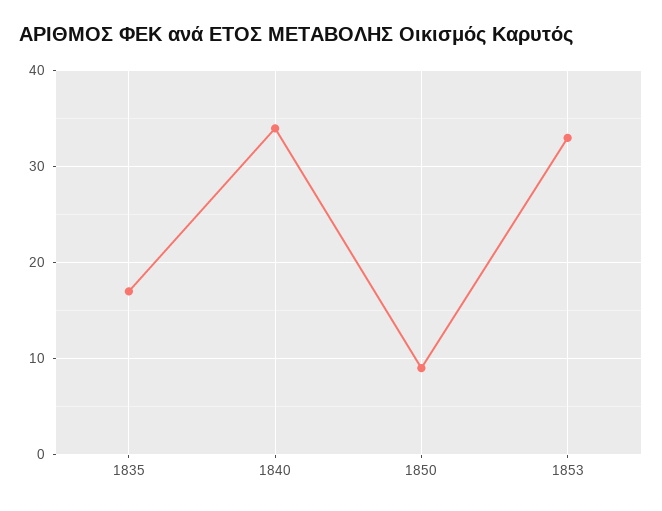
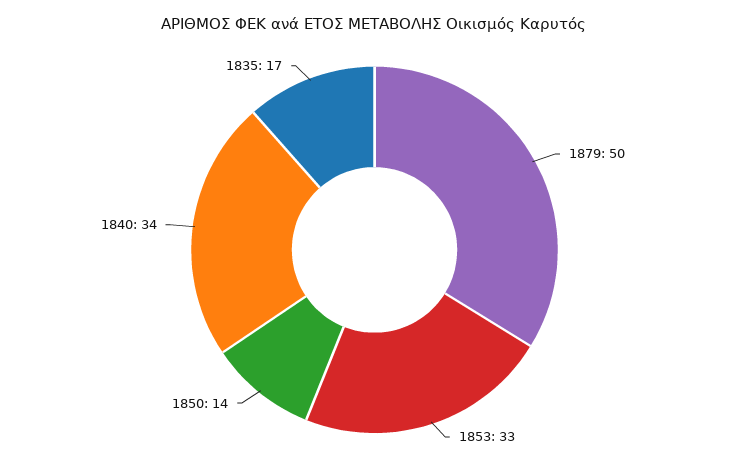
1850: 9 -> 14
1879: none -> 50

